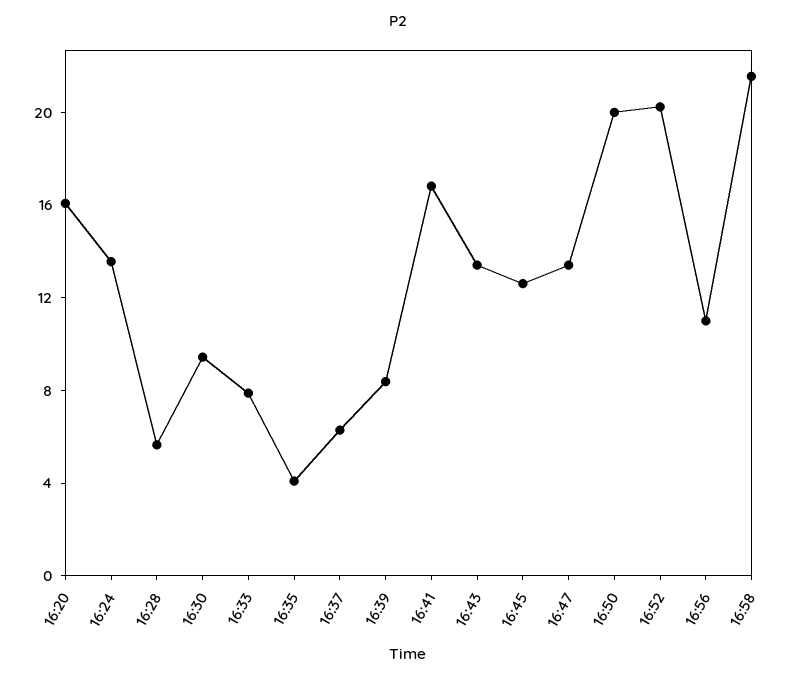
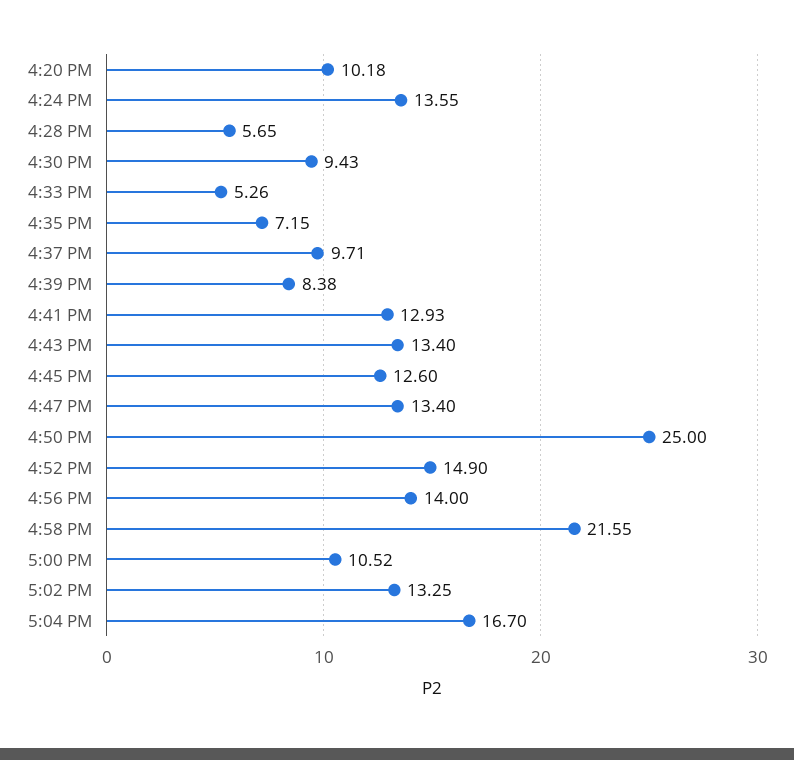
16:20: 16 -> 10.18
16:33: 8 -> 5.26
16:35: 4 -> 7.15
16:37: 6 -> 9.71
16:41: 17 -> 12.93
16:50: 20 -> 25
16:52: 20 -> 14.9
16:56: 11 -> 14
5:00 PM: none -> 10.52
5:02 PM: none -> 13.25
5:04 PM: none -> 16.7

